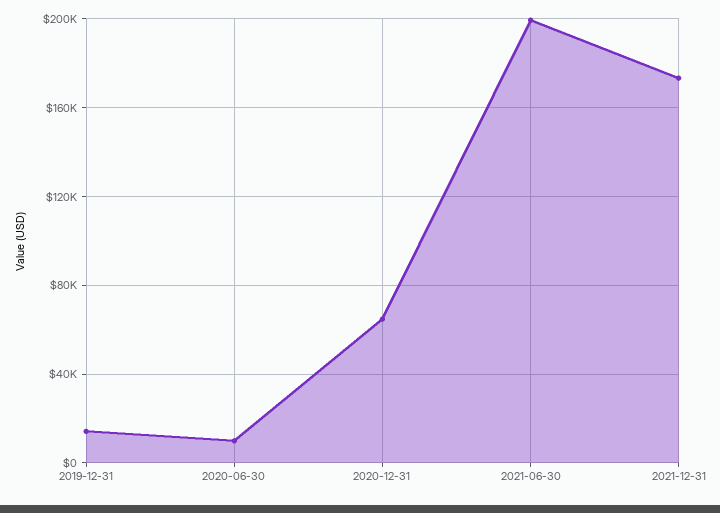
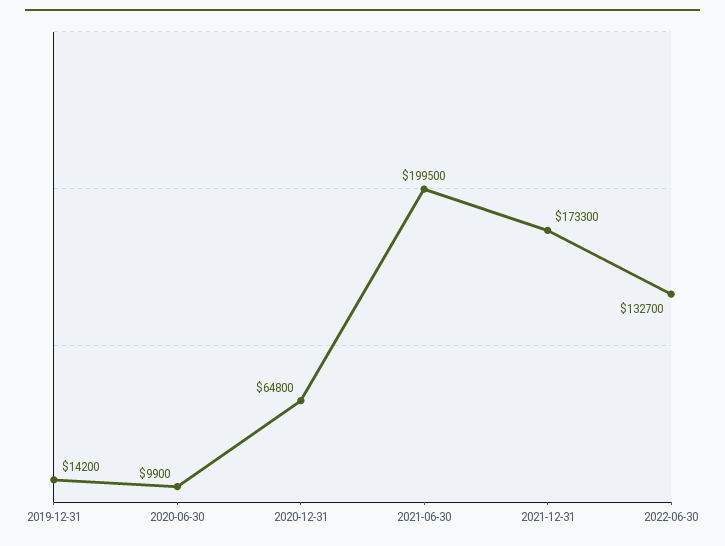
2022-06-30: none -> 132700

